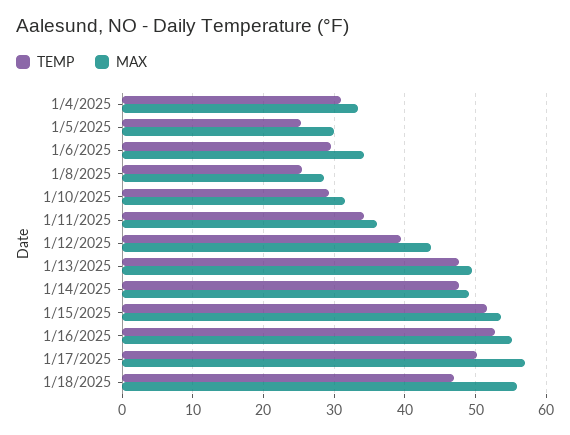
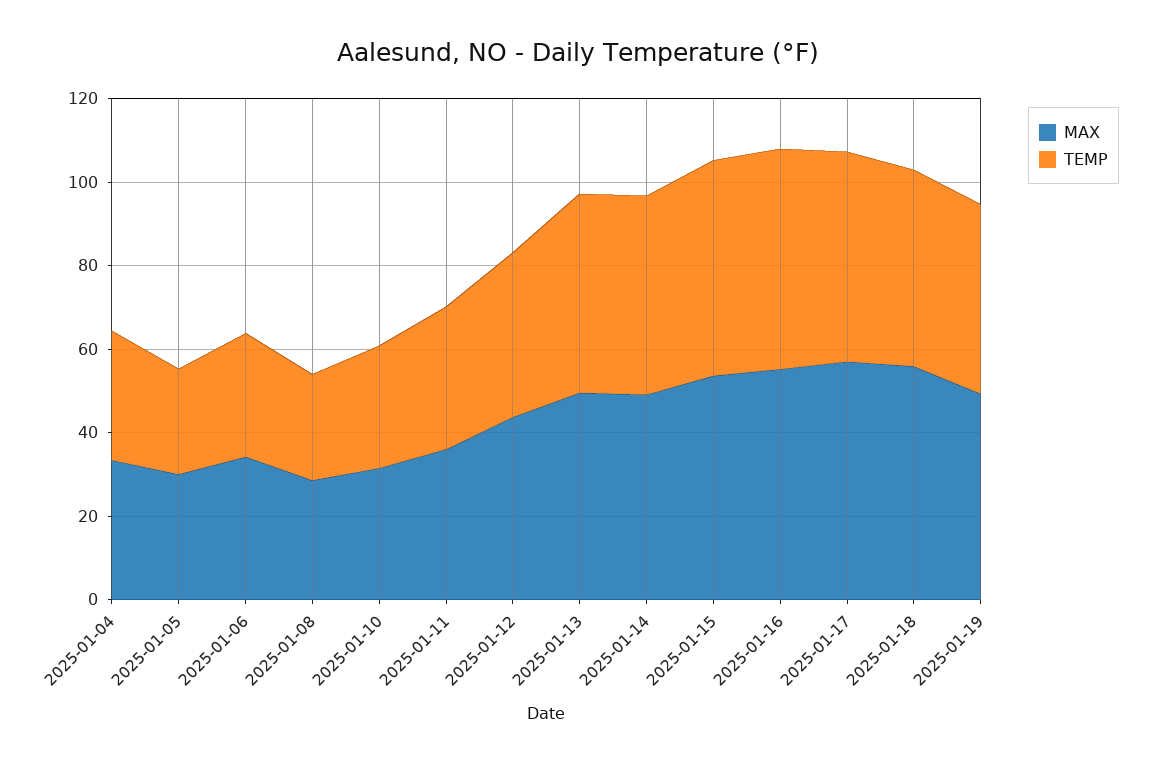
MAX, 2025-01-19: none -> 50
TEMP, 2025-01-19: none -> 45

